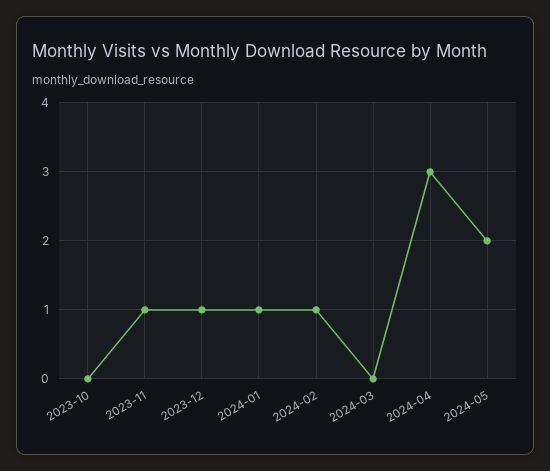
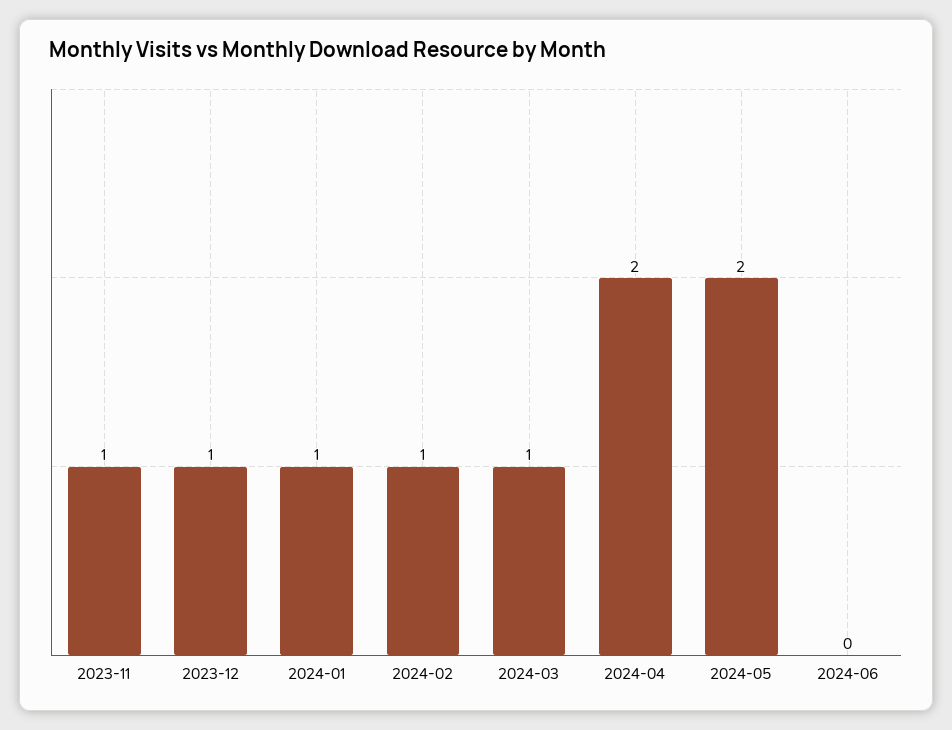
2023-10: 0 -> none
2024-03: 0 -> 1
2024-04: 3 -> 2
2024-06: none -> 0

